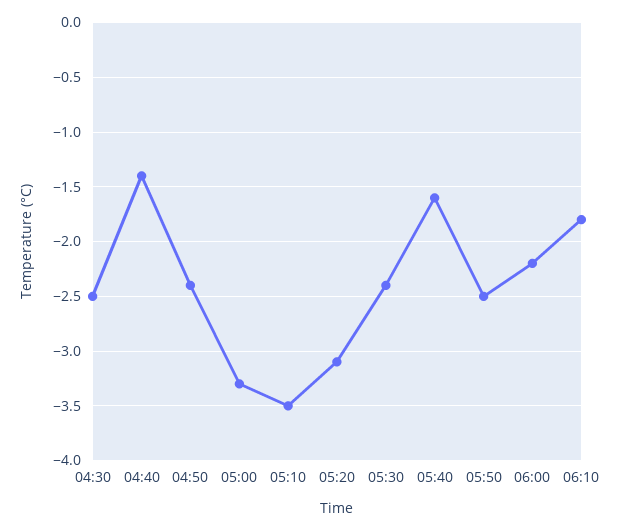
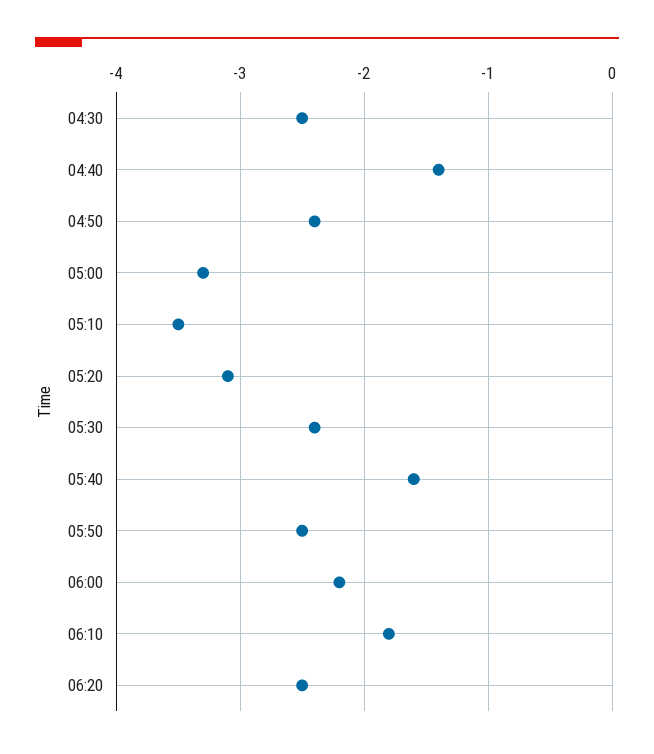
06:20: none -> -2.5

